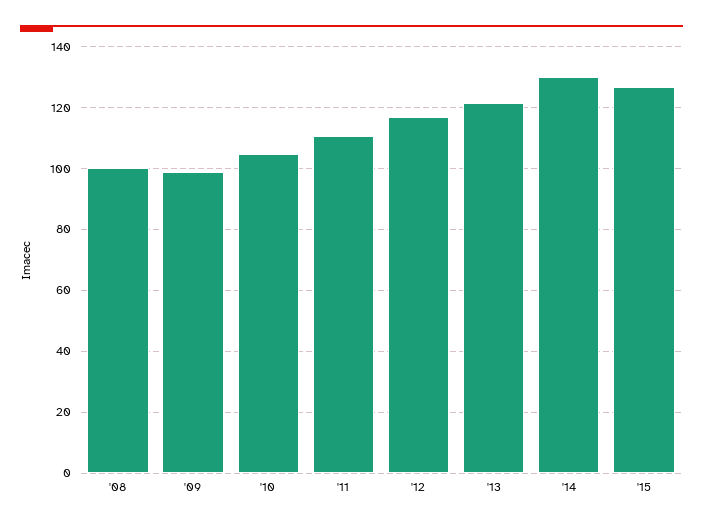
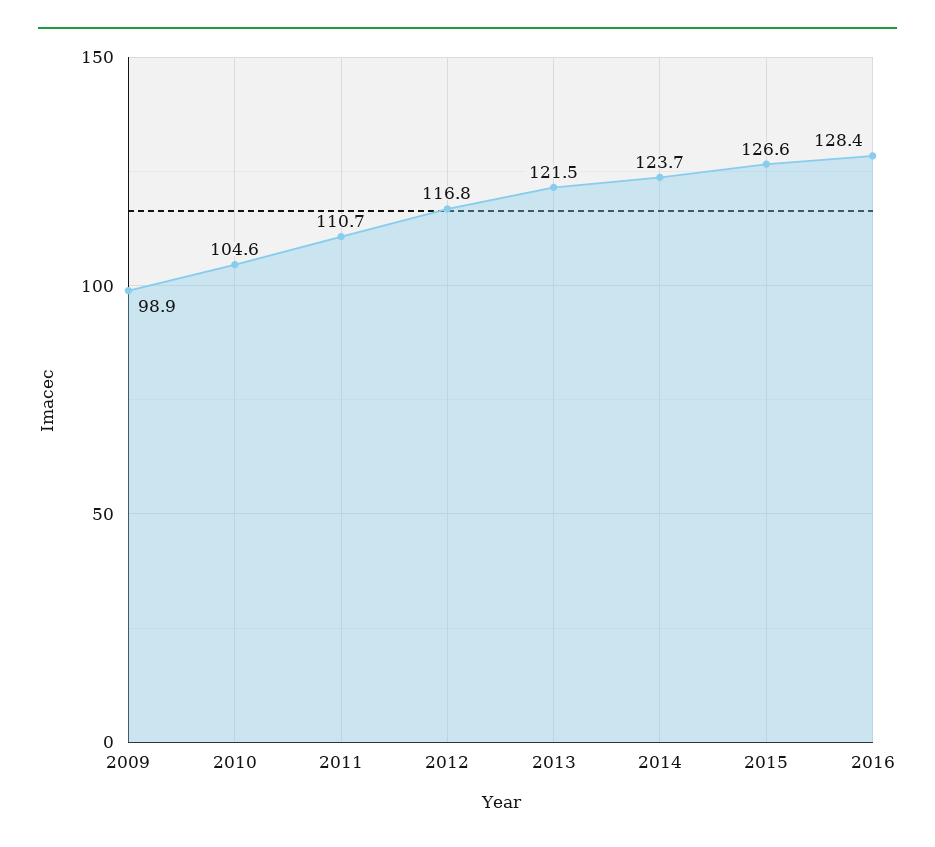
'08: 100 -> none
'14: 130 -> 123.7
2016: none -> 128.4

